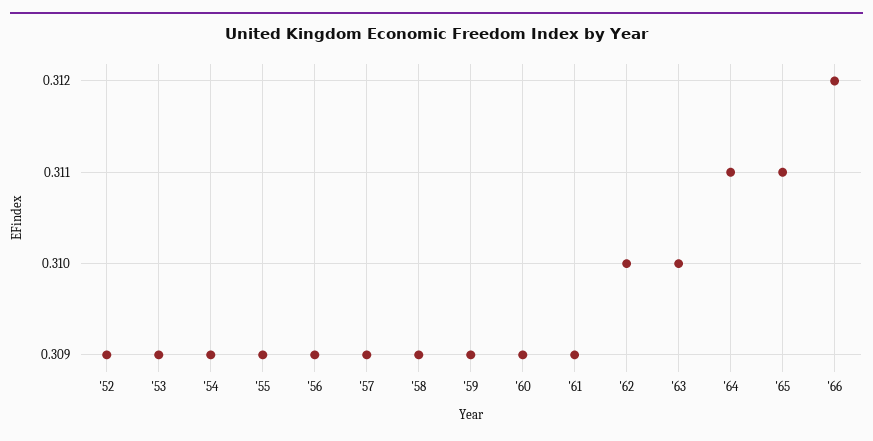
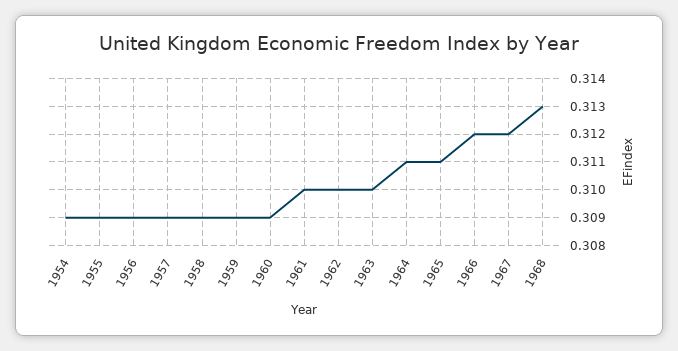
'52: 0.309 -> none
'53: 0.309 -> none
'61: 0.309 -> 0.31
1967: none -> 0.312
1968: none -> 0.313

